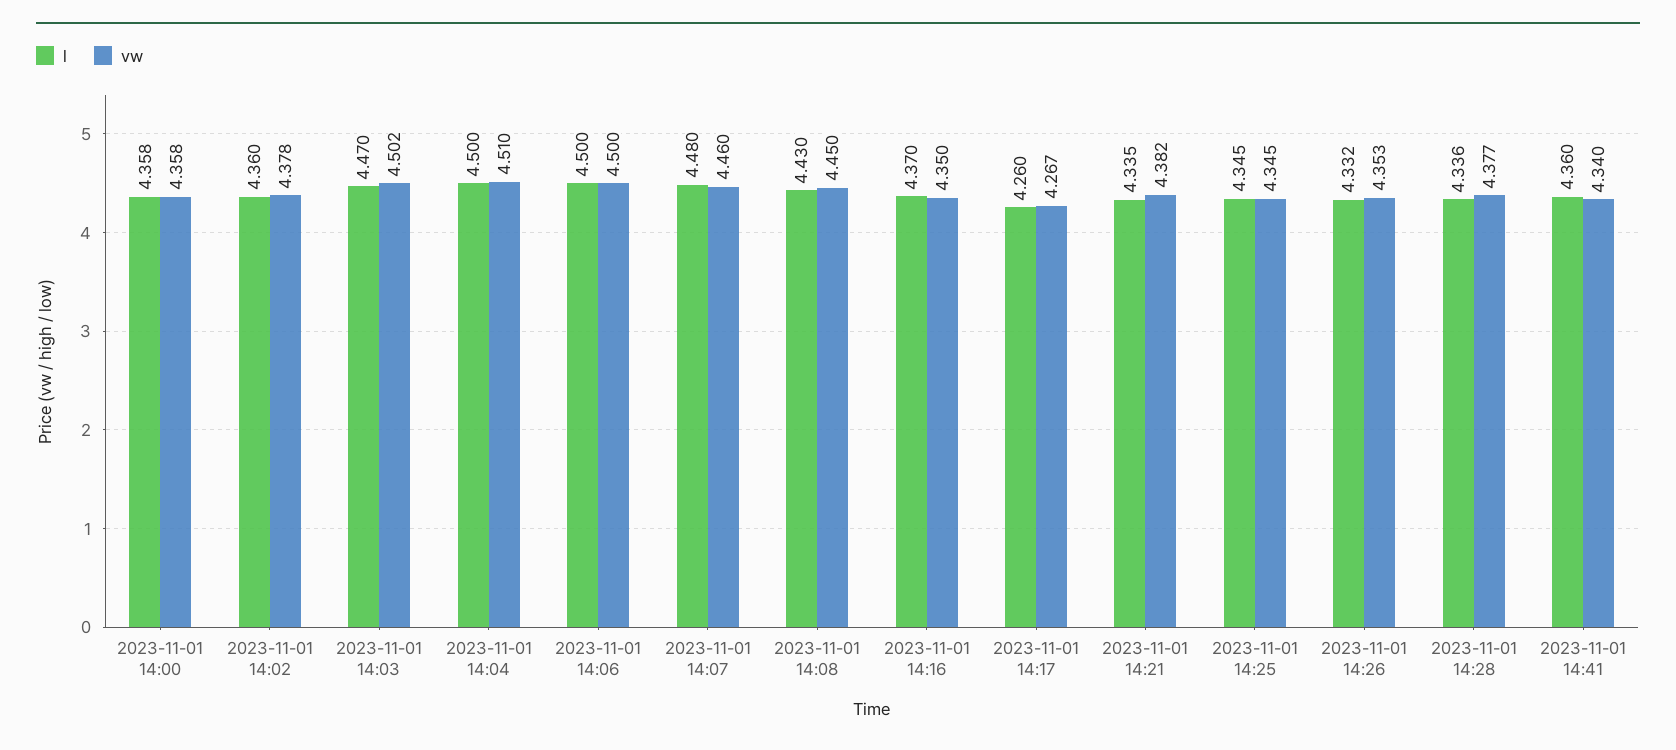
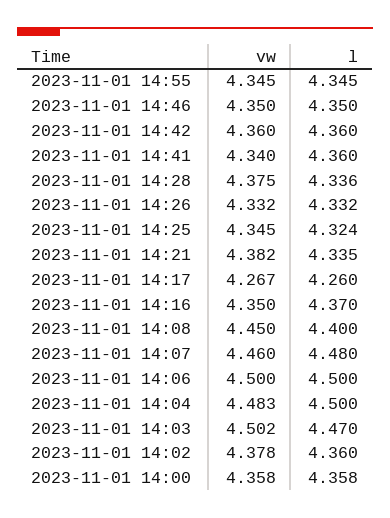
vw, 2023-11-01 14:04: 4.51 -> 4.483
l, 2023-11-01 14:08: 4.43 -> 4.4
l, 2023-11-01 14:25: 4.345 -> 4.324
vw, 2023-11-01 14:26: 4.353 -> 4.332
vw, 2023-11-01 14:28: 4.377 -> 4.375
vw, 2023-11-01 14:55: none -> 4.345
l, 2023-11-01 14:55: none -> 4.345
vw, 2023-11-01 14:46: none -> 4.35
l, 2023-11-01 14:46: none -> 4.35
vw, 2023-11-01 14:42: none -> 4.36
l, 2023-11-01 14:42: none -> 4.36

